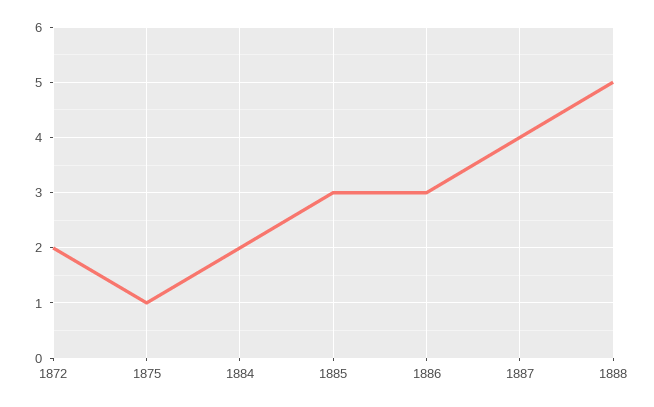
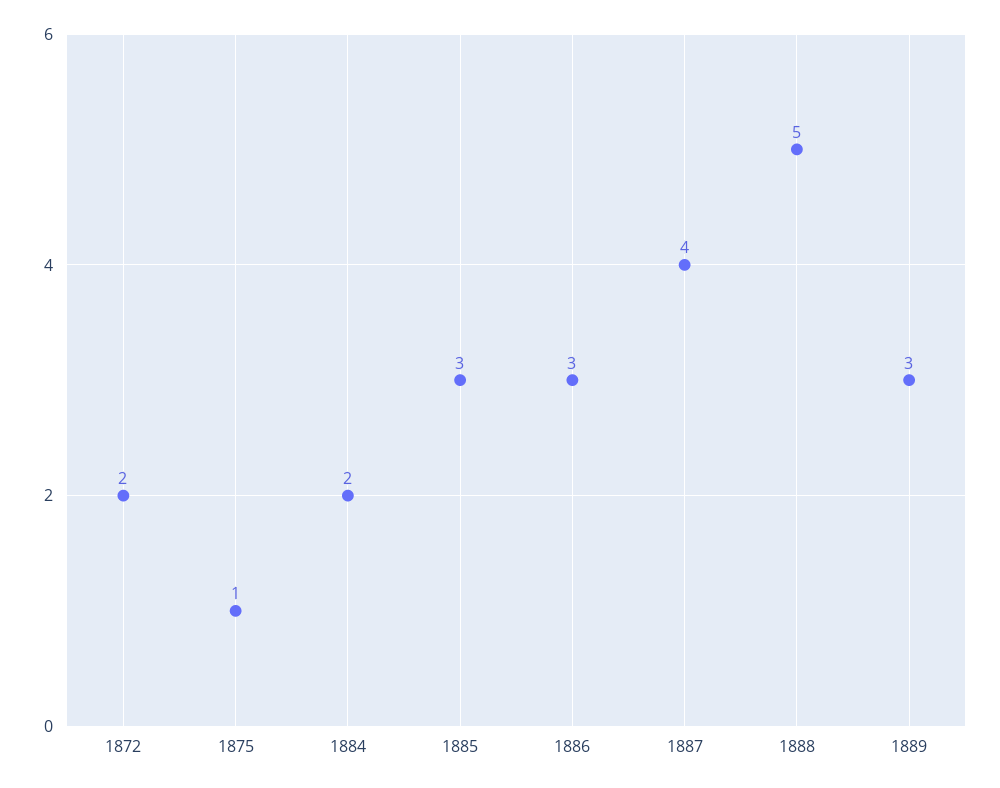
1889: none -> 3

